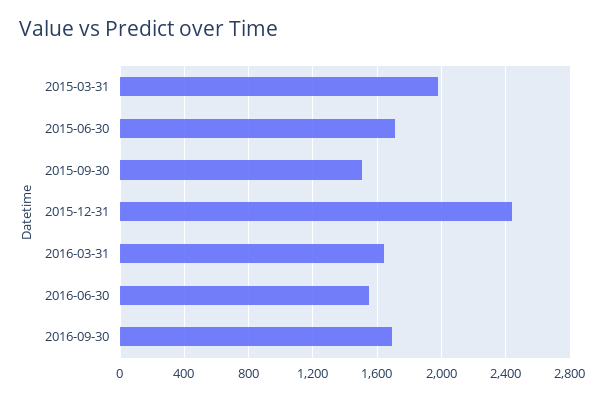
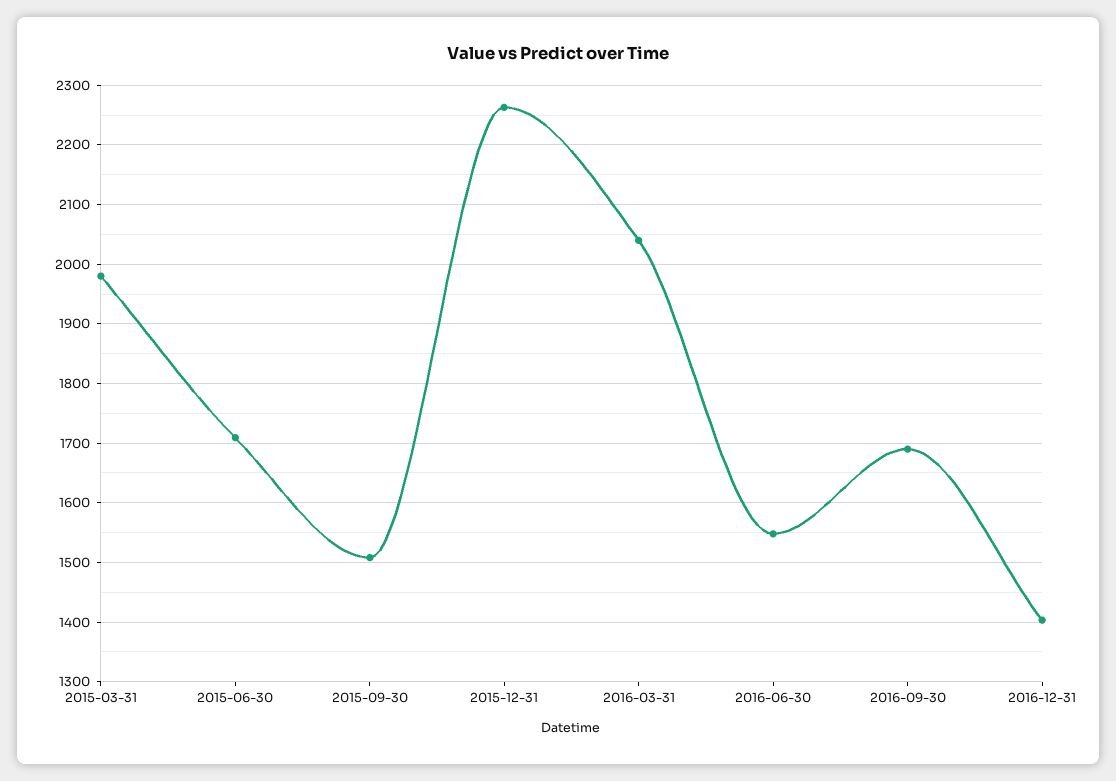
2015-12-31: 2450 -> 2260
2016-03-31: 1650 -> 2040
2016-12-31: none -> 1400

